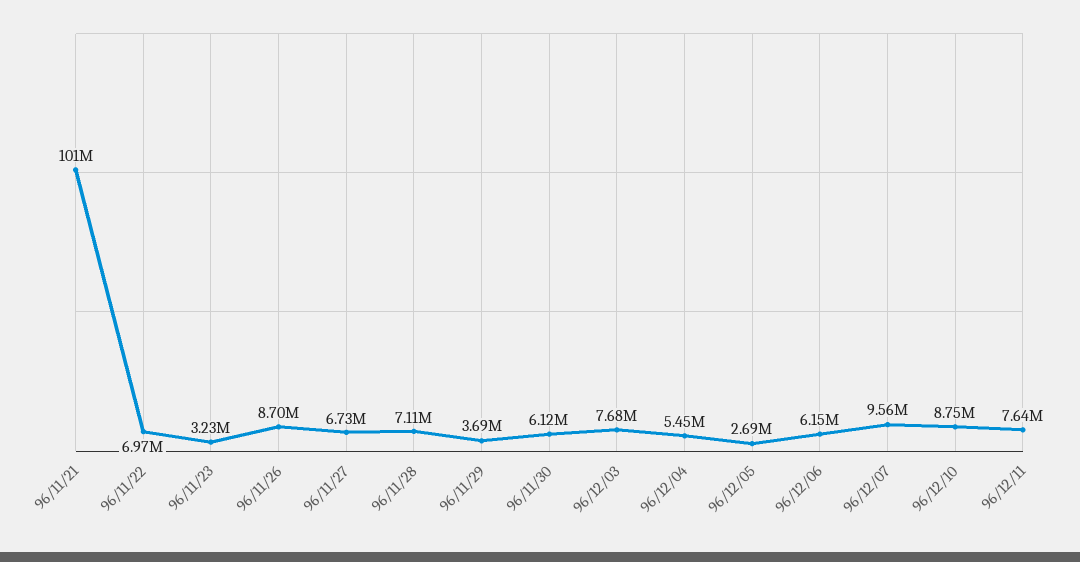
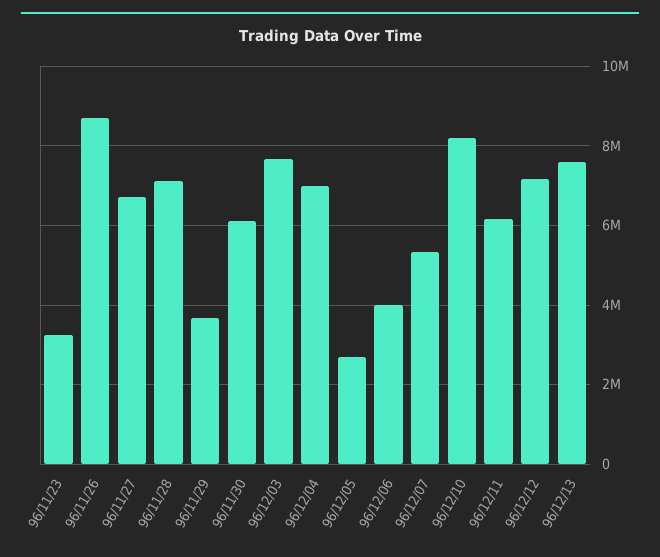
96/11/21: 101000000 -> none
96/11/22: 6970000 -> none
96/12/04: 5450000 -> 7000000
96/12/06: 6150000 -> 4000000
96/12/07: 9560000 -> 5400000
96/12/10: 8750000 -> 8200000
96/12/11: 7640000 -> 6200000
96/12/12: none -> 7200000
96/12/13: none -> 7600000

